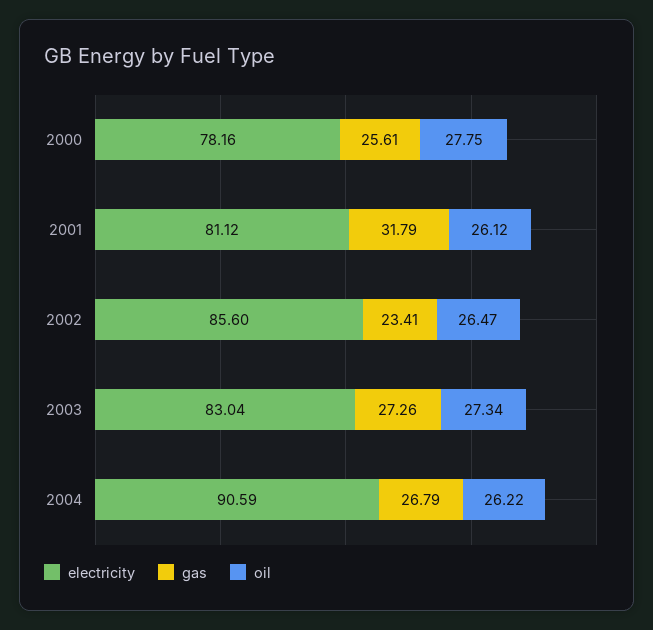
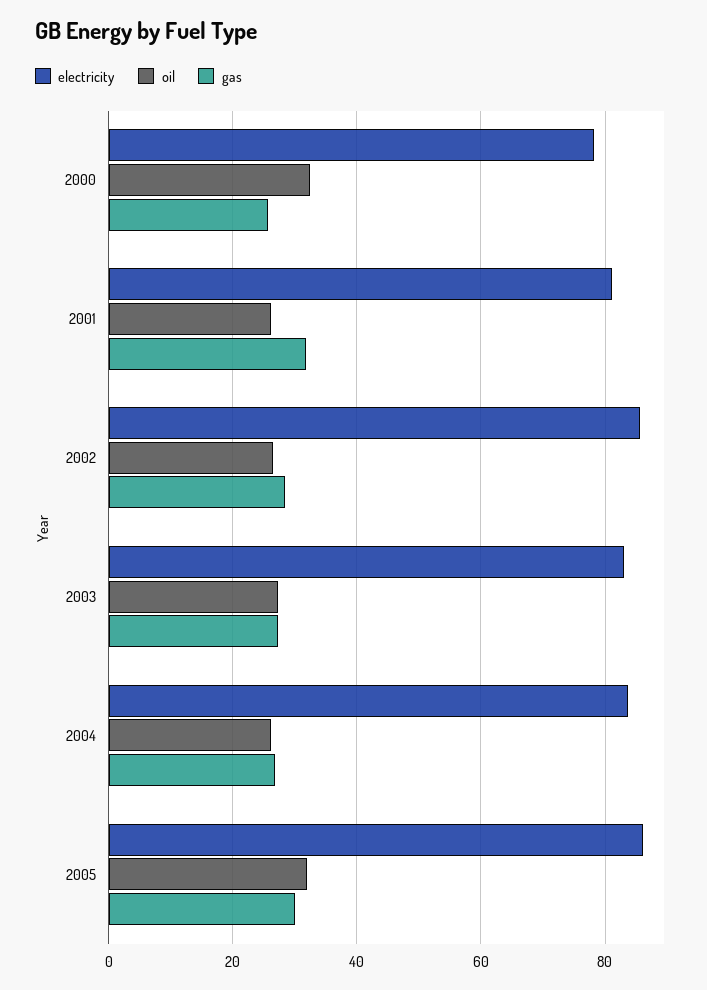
oil, 2000: 27.75 -> 32
gas, 2002: 23.41 -> 28
electricity, 2004: 90.59 -> 84
electricity, 2005: none -> 86
oil, 2005: none -> 32
gas, 2005: none -> 30

